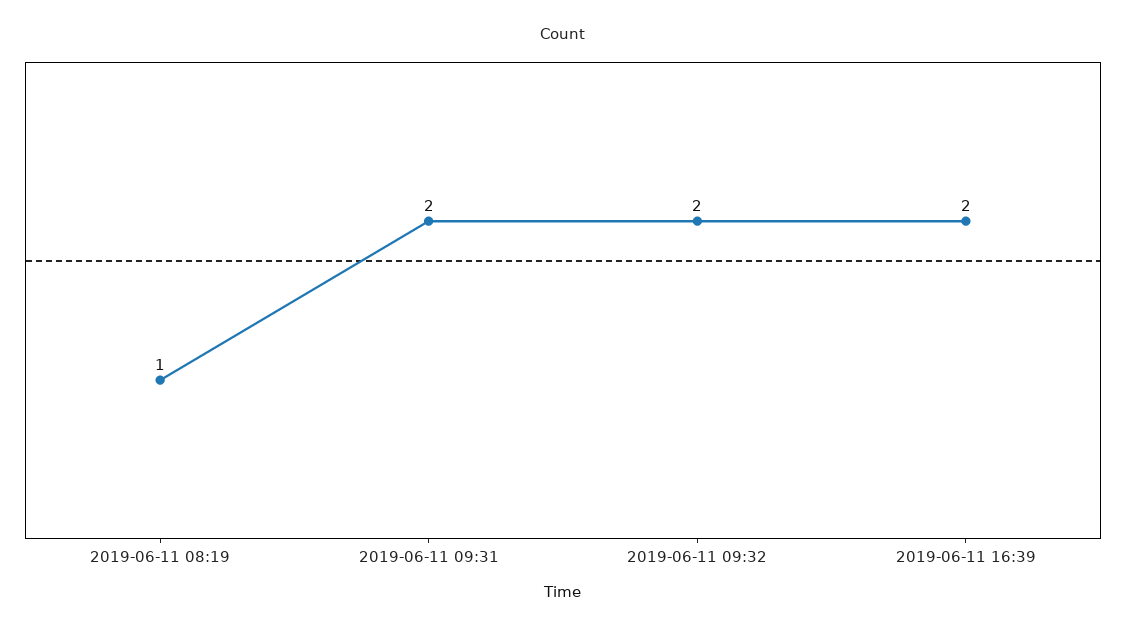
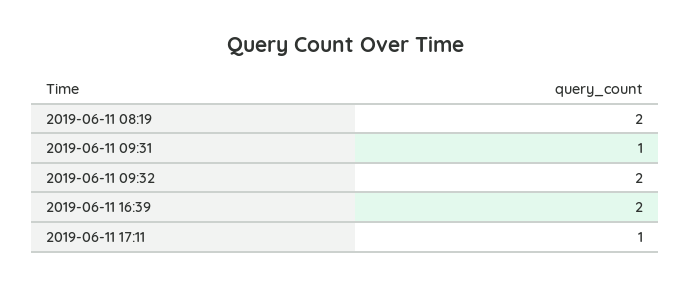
2019-06-11 08:19: 1 -> 2
2019-06-11 09:31: 2 -> 1
2019-06-11 17:11: none -> 1

